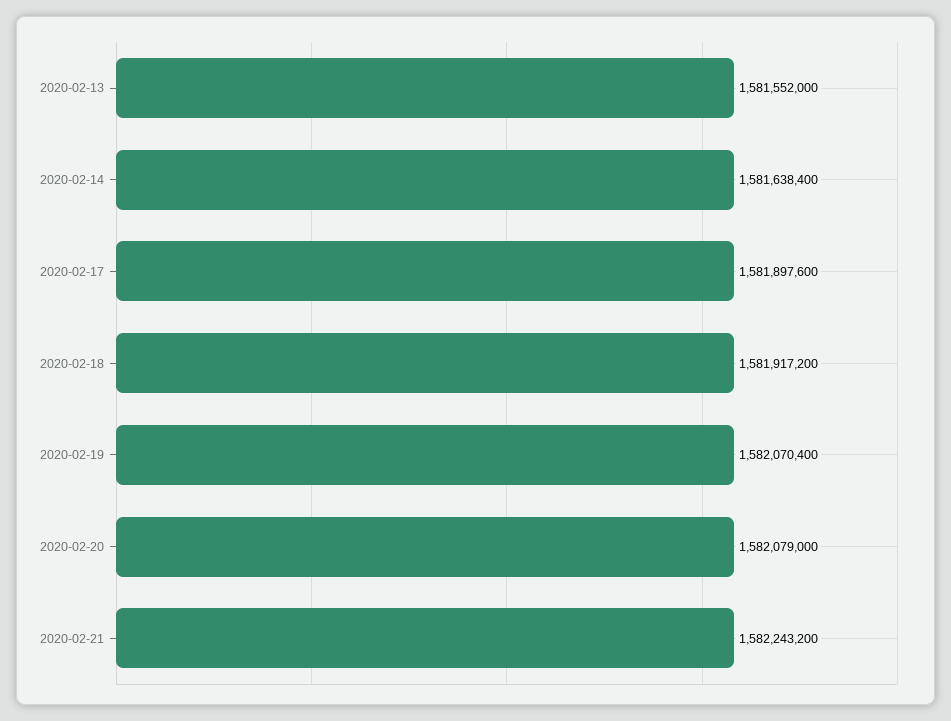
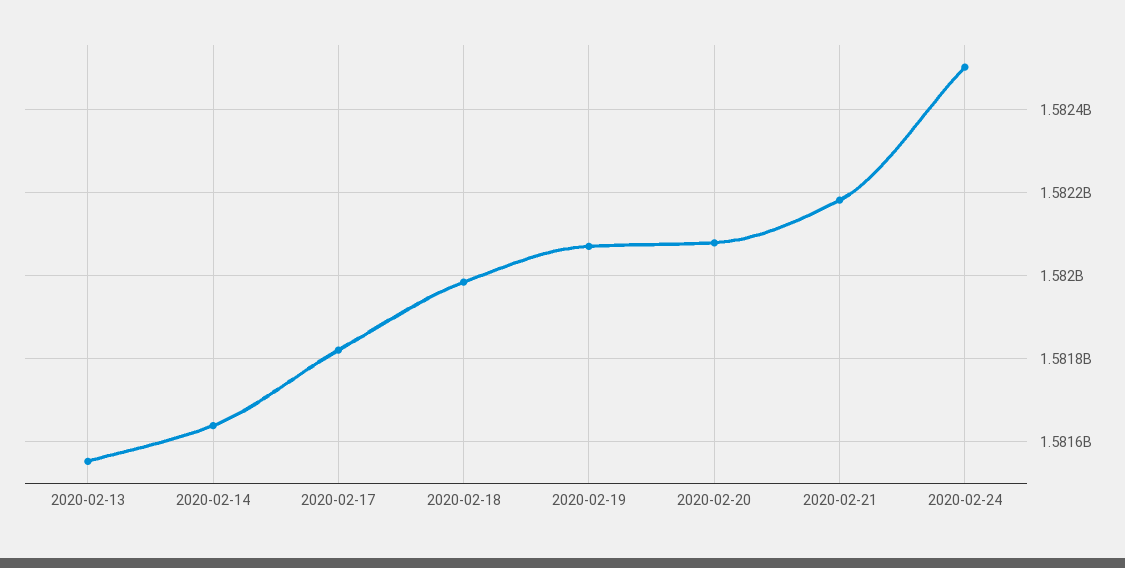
2020-02-17: 1581897600 -> 1581820000
2020-02-18: 1581917200 -> 1581980000
2020-02-21: 1582243200 -> 1582180000
2020-02-24: none -> 1582500000

